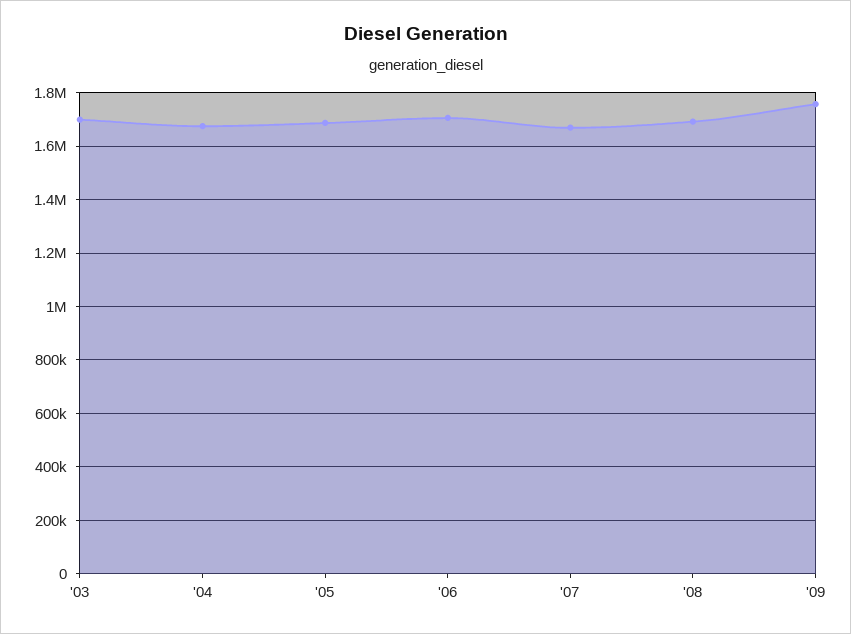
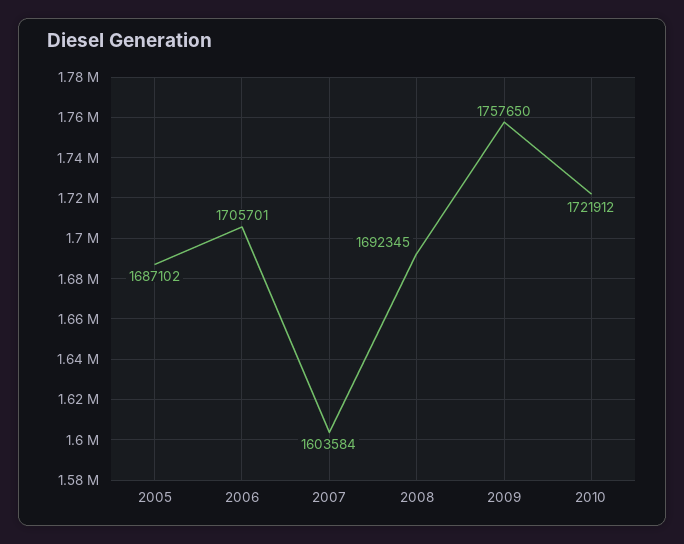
'03: 1700000 -> none
'04: 1675000 -> none
'07: 1675000 -> 1603584
2010: none -> 1721912

